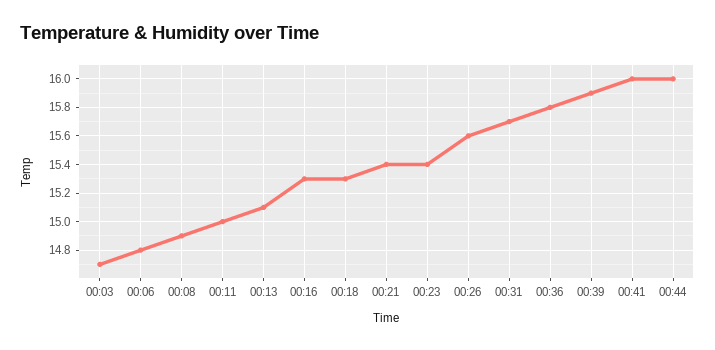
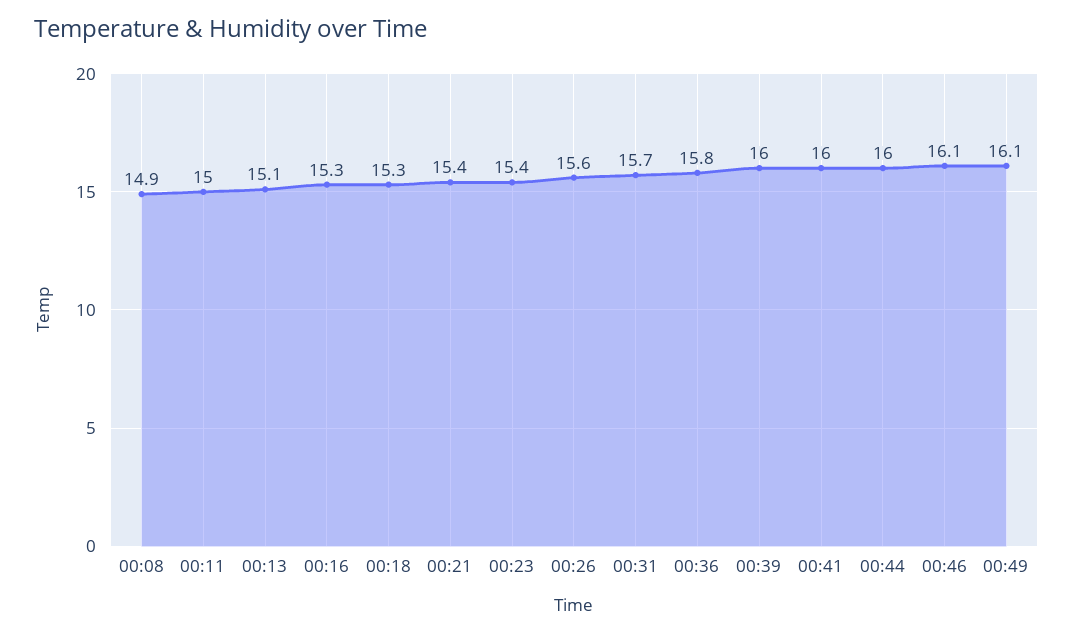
00:03: 14.7 -> none
00:06: 14.8 -> none
00:39: 15.9 -> 16
00:46: none -> 16.1
00:49: none -> 16.1

